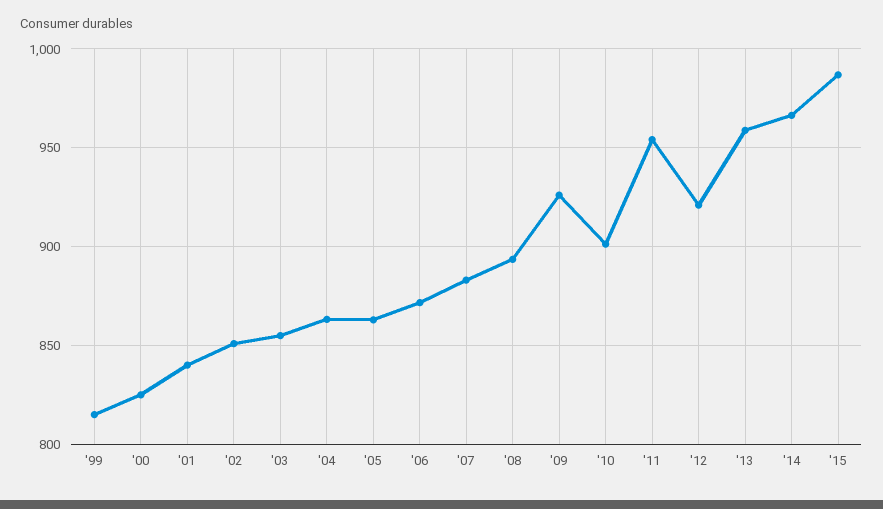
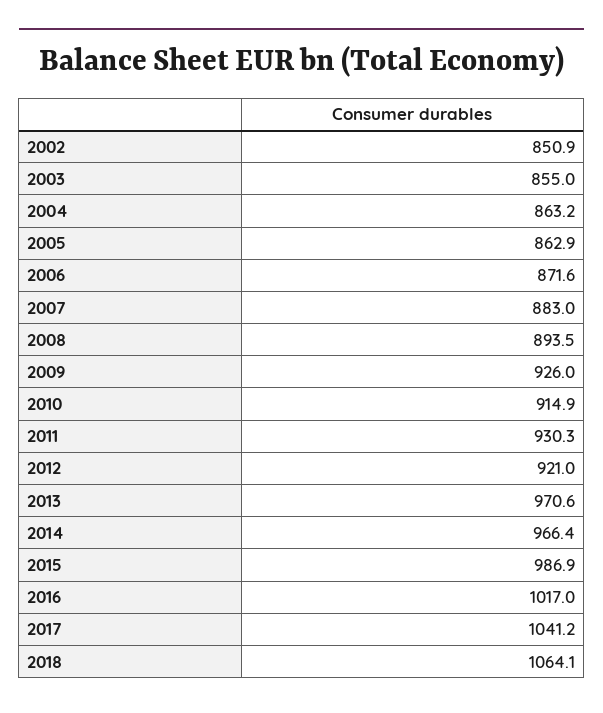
'99: 815 -> none
'00: 825 -> none
'01: 840 -> none
'10: 900 -> 914.9
'11: 955 -> 930.3
'13: 960 -> 970.6
2016: none -> 1017
2017: none -> 1041.2
2018: none -> 1064.1

